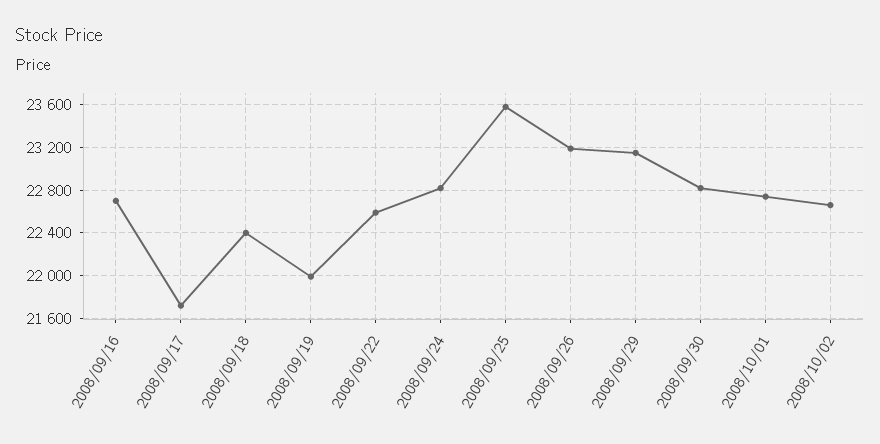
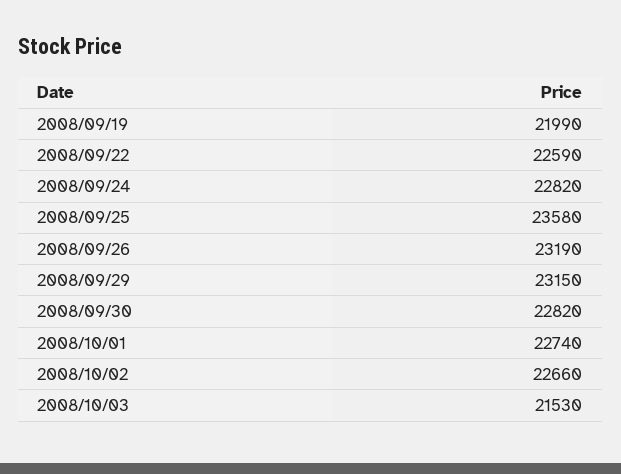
2008/09/16: 22700 -> none
2008/09/17: 21700 -> none
2008/09/18: 22400 -> none
2008/10/03: none -> 21530

